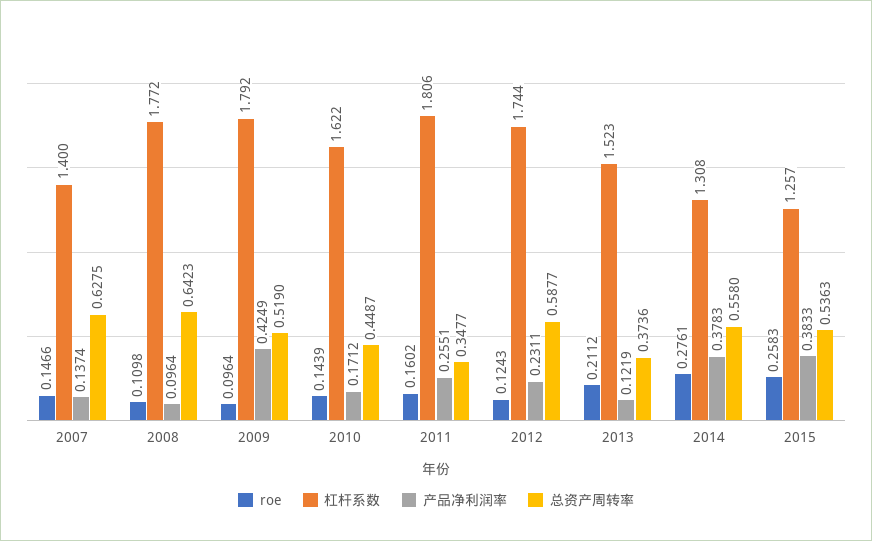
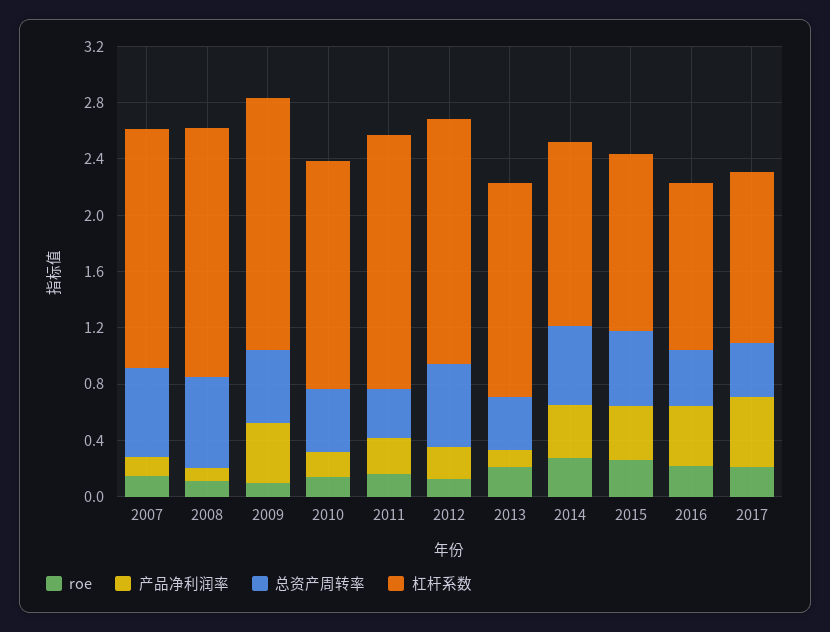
杠杆系数, 2007: 1.4 -> 1.7
roe, 2016: none -> 0.2
产品净利润率, 2016: none -> 0.4
总资产周转率, 2016: none -> 0.4
杠杆系数, 2016: none -> 1.2
roe, 2017: none -> 0.2
产品净利润率, 2017: none -> 0.5
总资产周转率, 2017: none -> 0.4
杠杆系数, 2017: none -> 1.2

